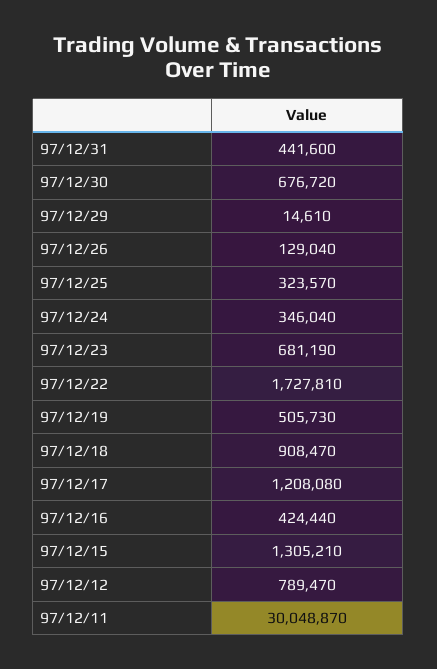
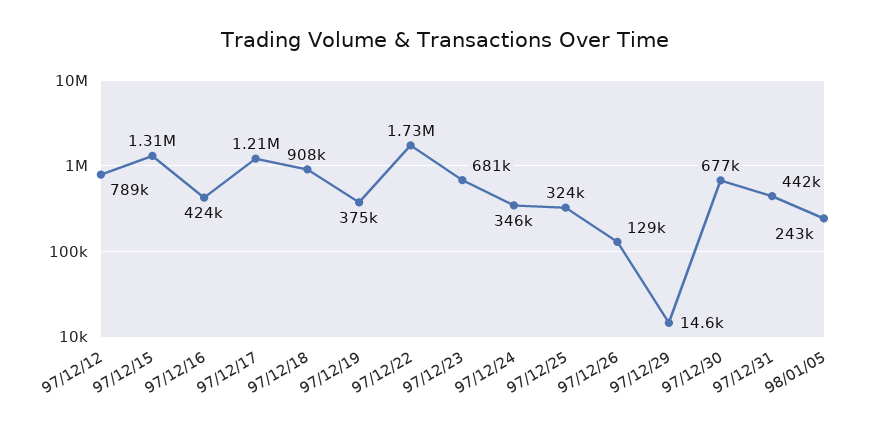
97/12/19: 505730 -> 375000
97/12/11: 30048870 -> none
98/01/05: none -> 243000

